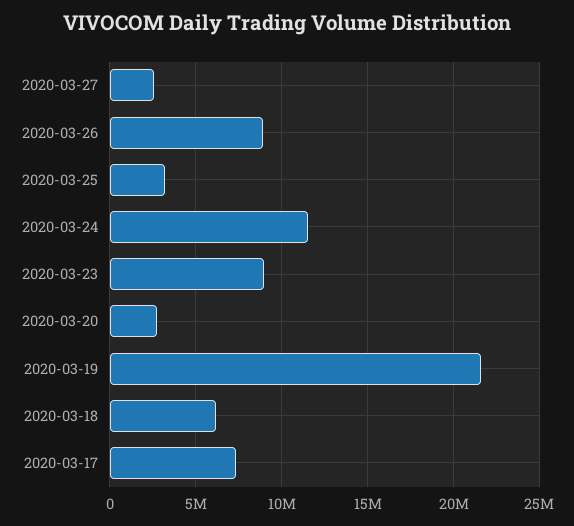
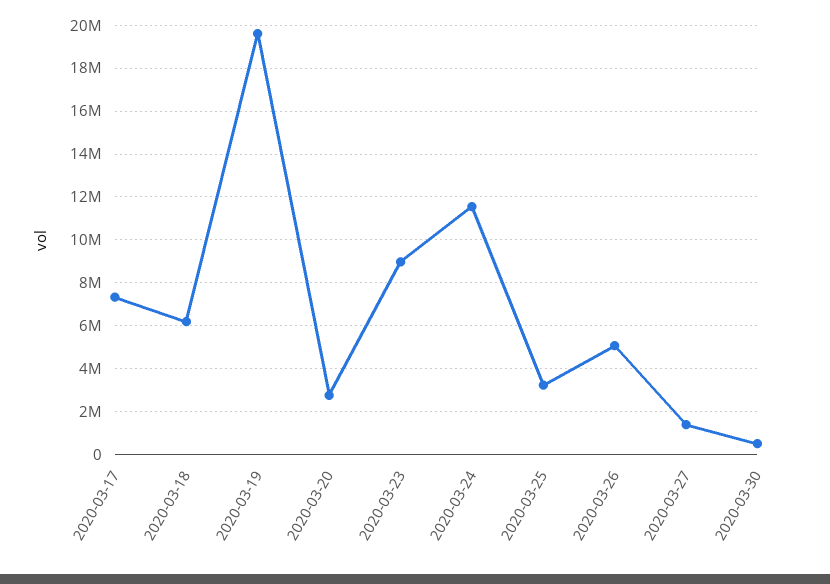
2020-03-27: 2500000 -> 1500000
2020-03-26: 9000000 -> 5000000
2020-03-19: 21500000 -> 19500000
2020-03-30: none -> 500000

